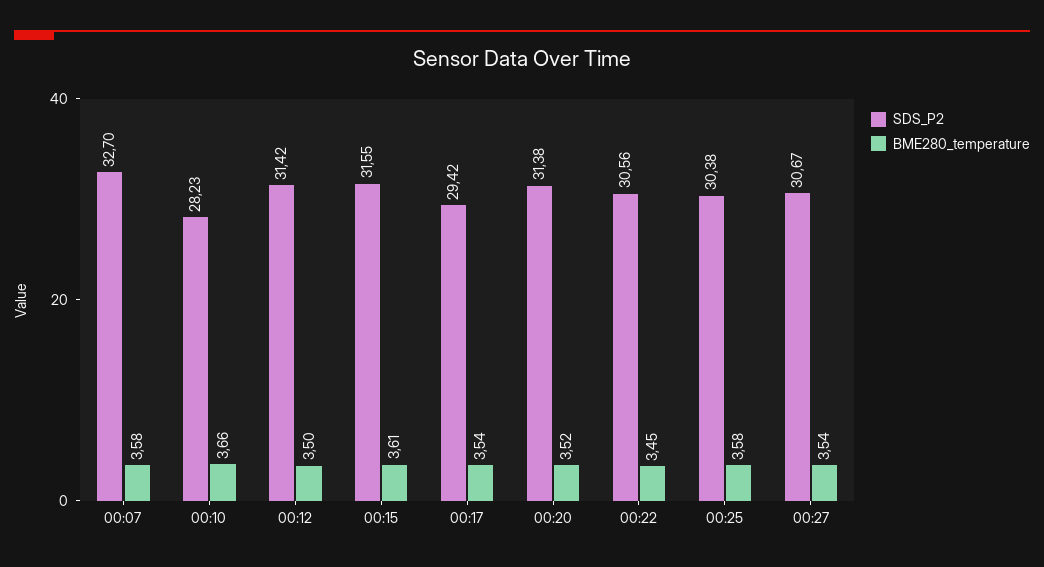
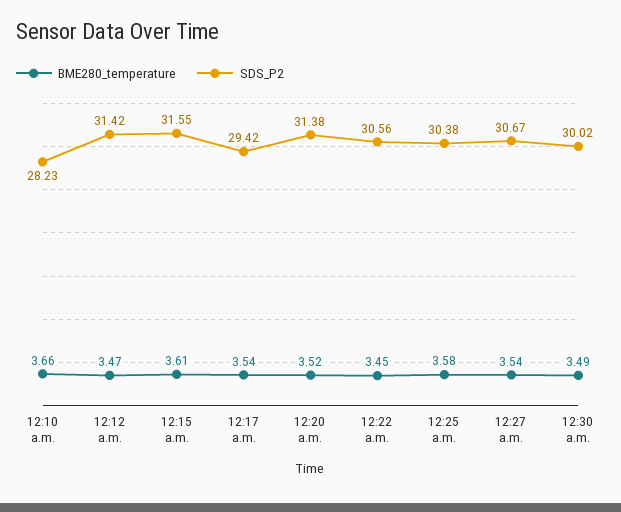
SDS_P2, 00:07: 32.7 -> none
BME280_temperature, 00:07: 3.58 -> none
BME280_temperature, 00:12: 3.5 -> 3.47
BME280_temperature, 12:30 a.m.: none -> 3.49
SDS_P2, 12:30 a.m.: none -> 30.02

